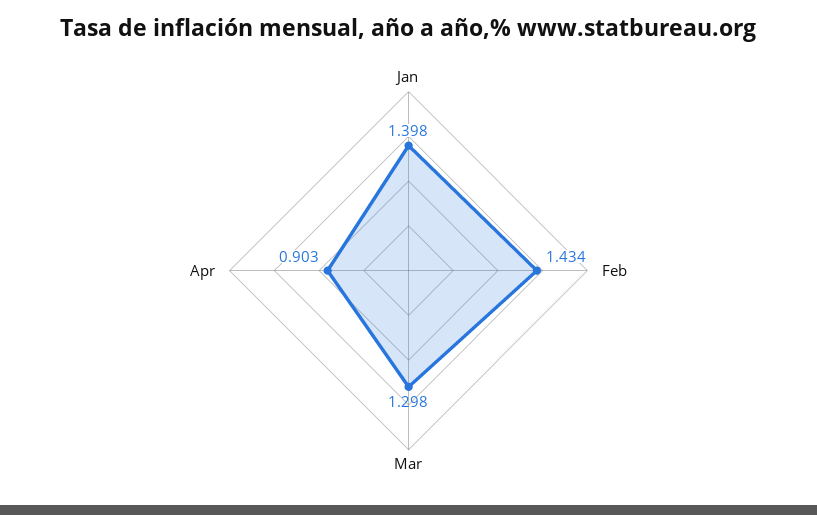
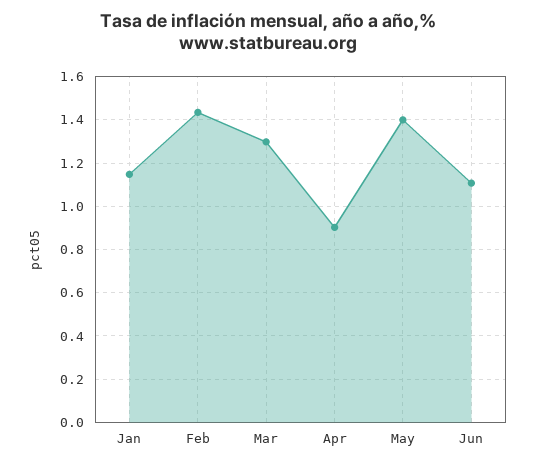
Jan: 1.398 -> 1.15
May: none -> 1.4
Jun: none -> 1.1

